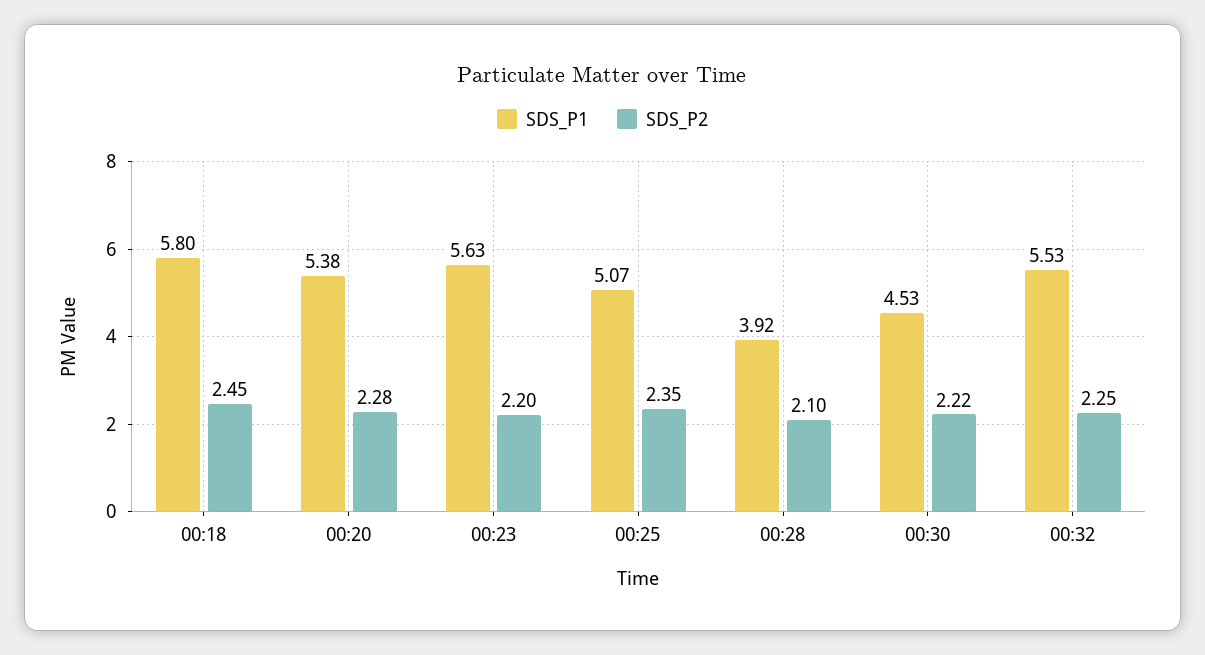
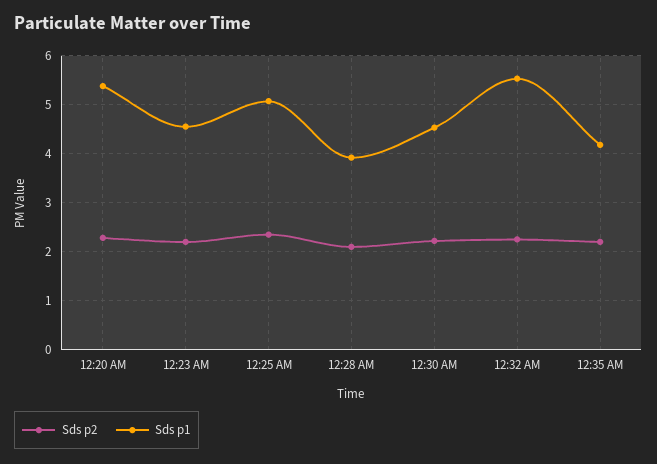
SDS_P1, 00:18: 5.8 -> none
SDS_P2, 00:18: 2.45 -> none
SDS_P1, 00:23: 5.63 -> 4.6
SDS_P2, 12:35 AM: none -> 2.2
SDS_P1, 12:35 AM: none -> 4.2

